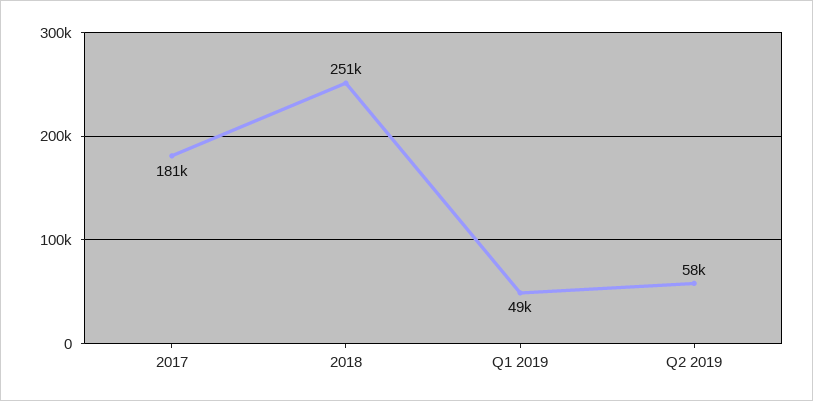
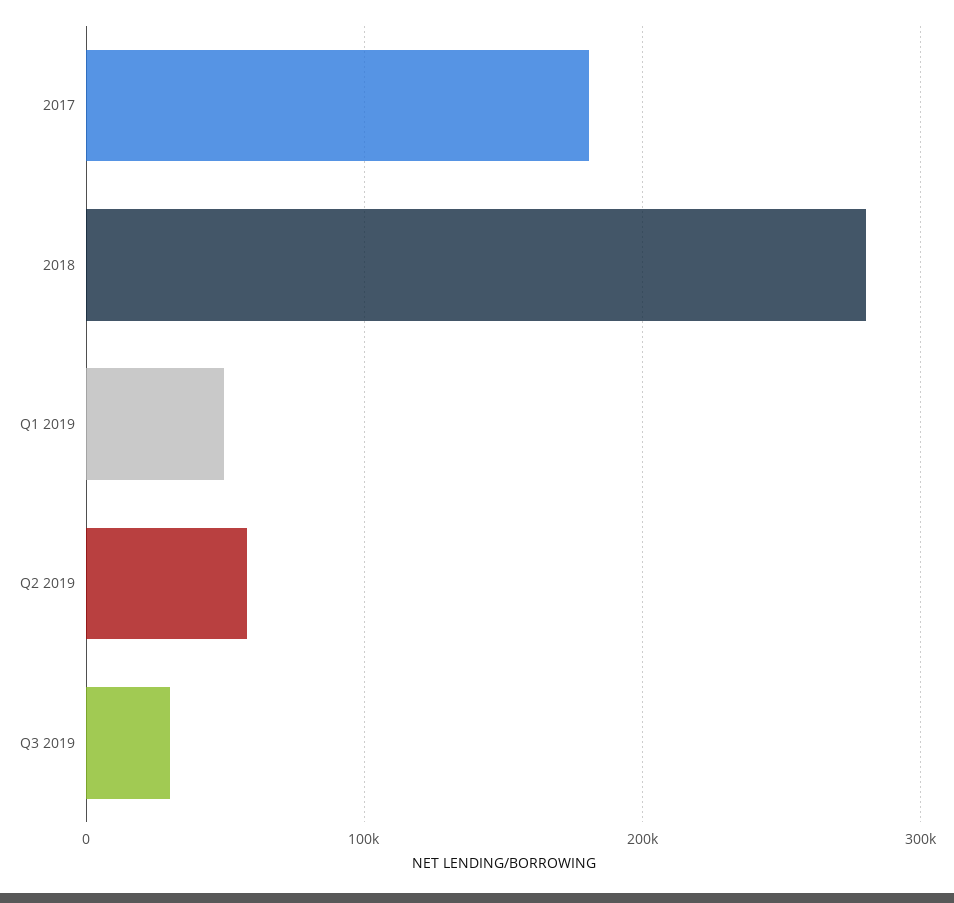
2018: 251000 -> 280000
Q3 2019: none -> 30000

